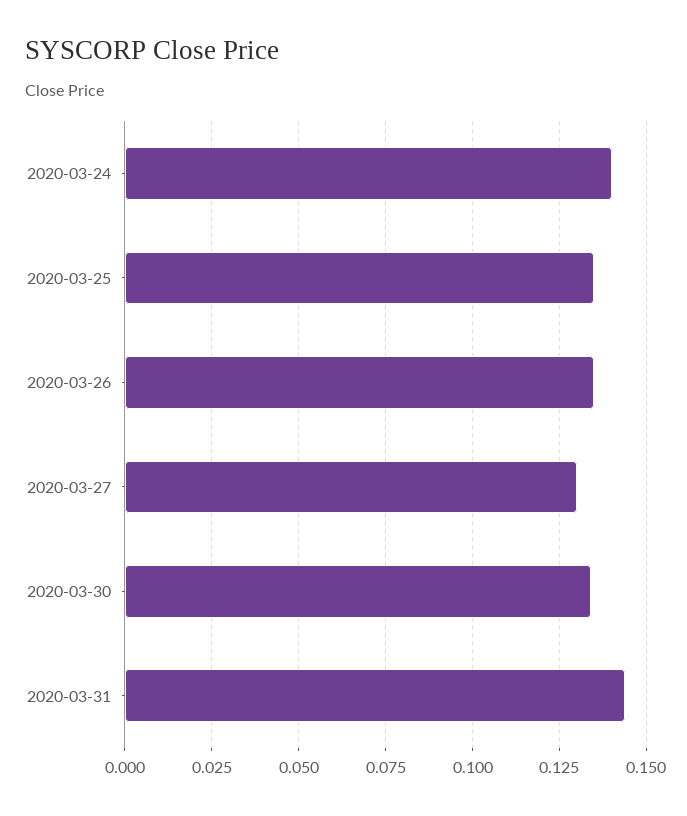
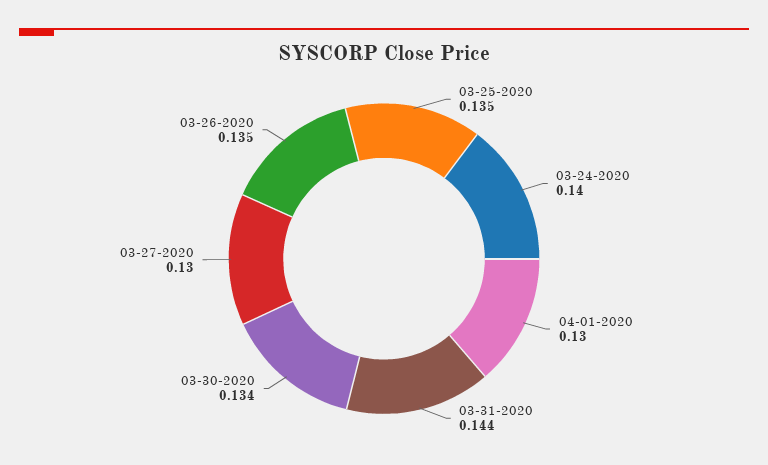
04-01-2020: none -> 0.13

